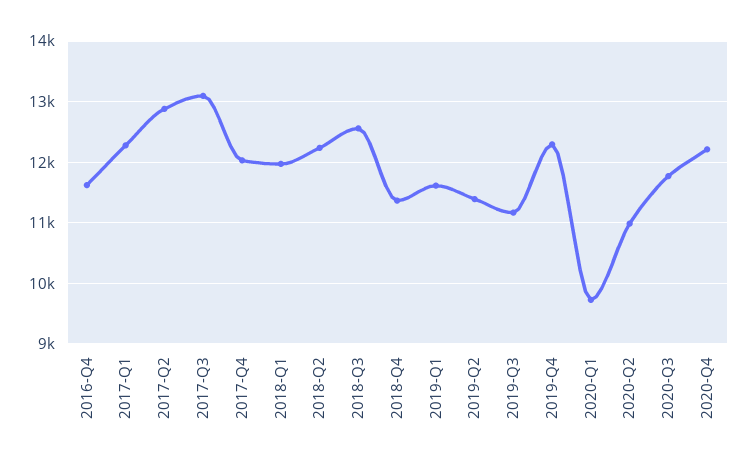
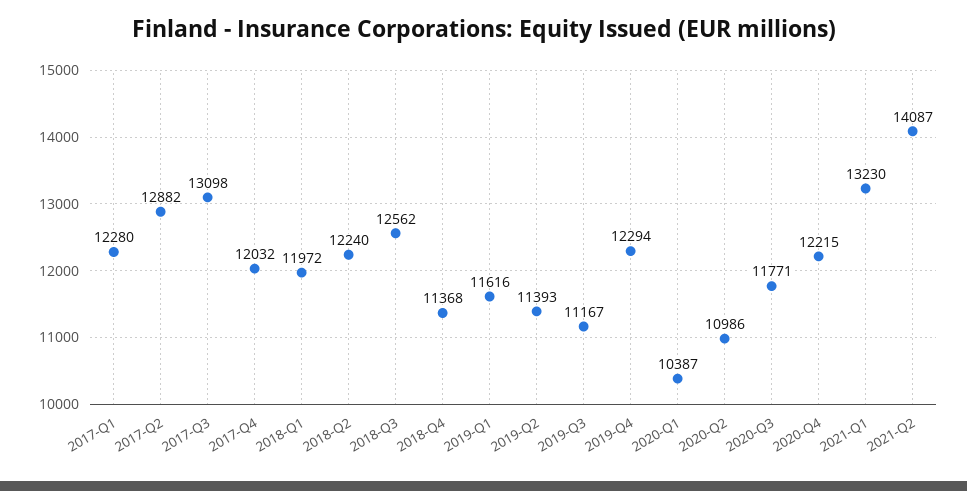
2016-Q4: 11600 -> none
2020-Q1: 9700 -> 10387
2021-Q1: none -> 13230
2021-Q2: none -> 14087

